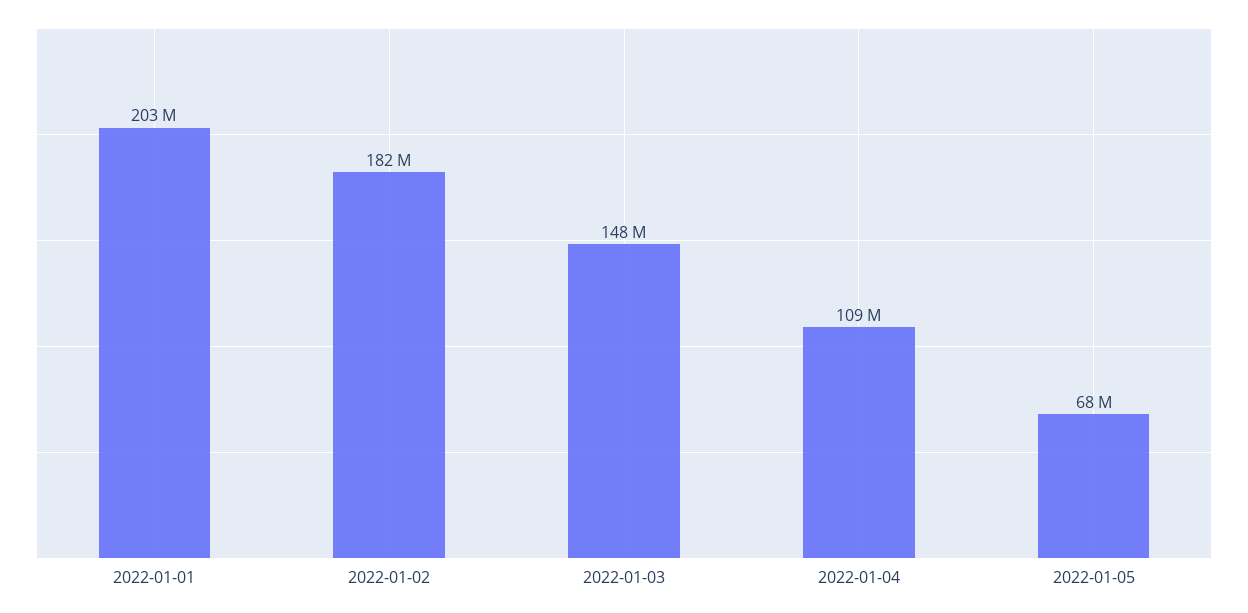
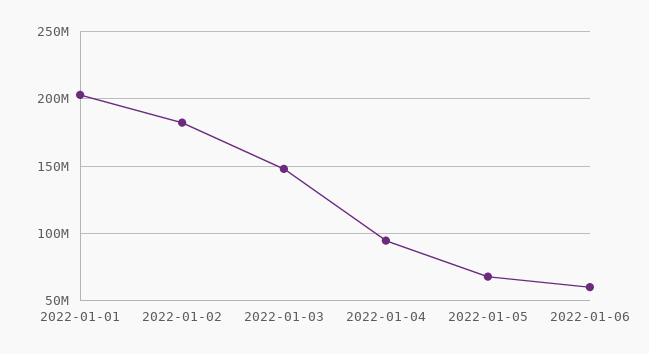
2022-01-04: 109000000 -> 95000000
2022-01-06: none -> 60000000

